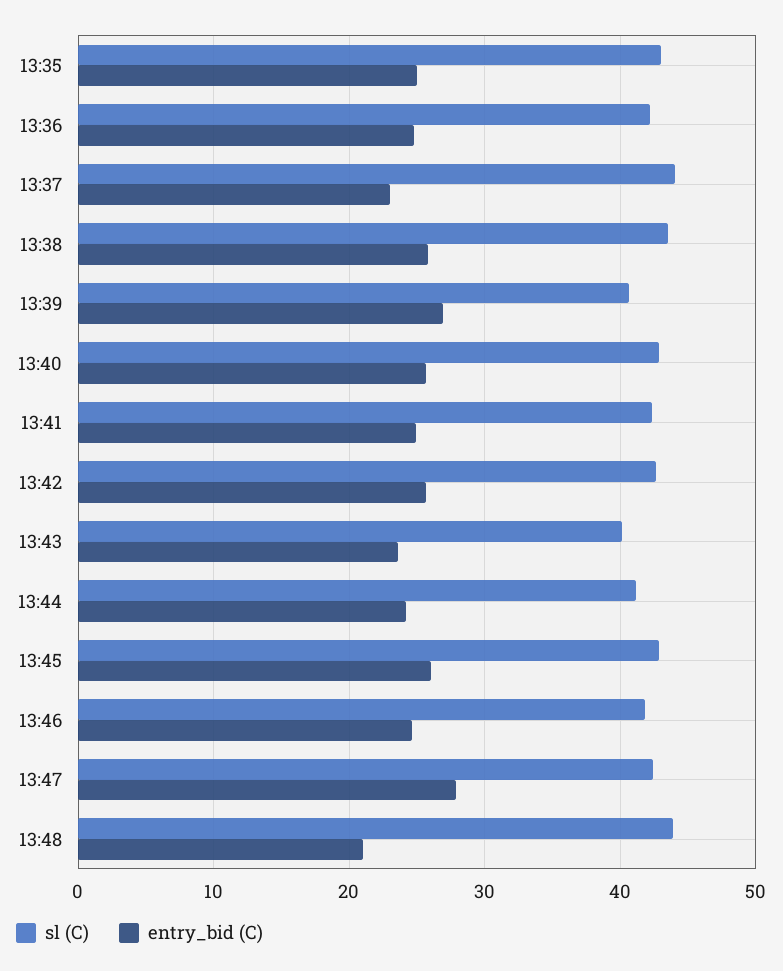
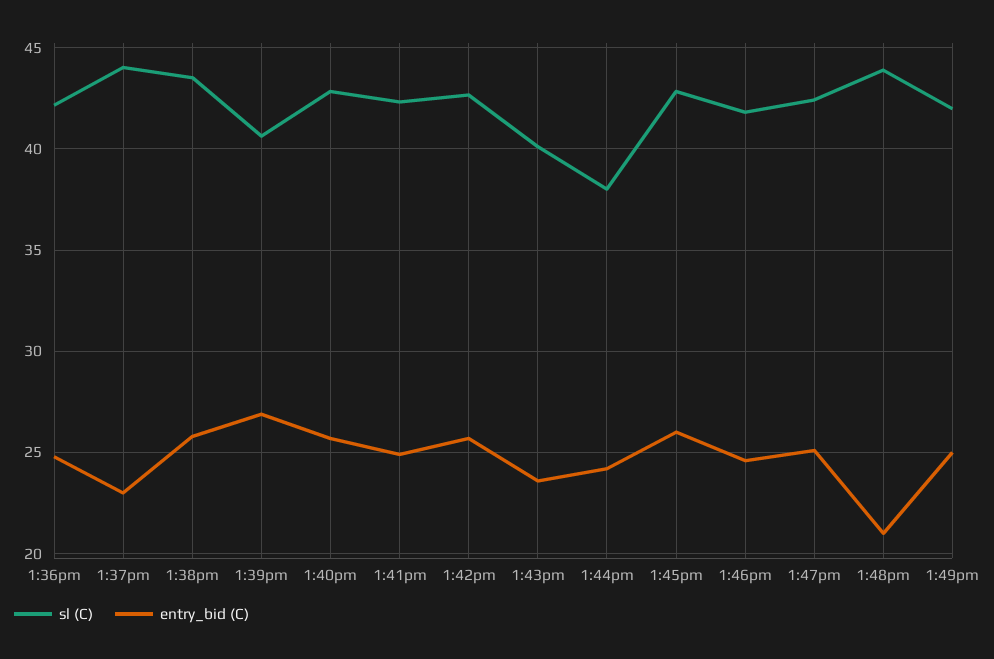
sl (C), 13:35: 43 -> none
entry_bid (C), 13:35: 25 -> none
sl (C), 13:44: 41 -> 38
entry_bid (C), 13:47: 28 -> 25
sl (C), 1:49pm: none -> 42
entry_bid (C), 1:49pm: none -> 25

